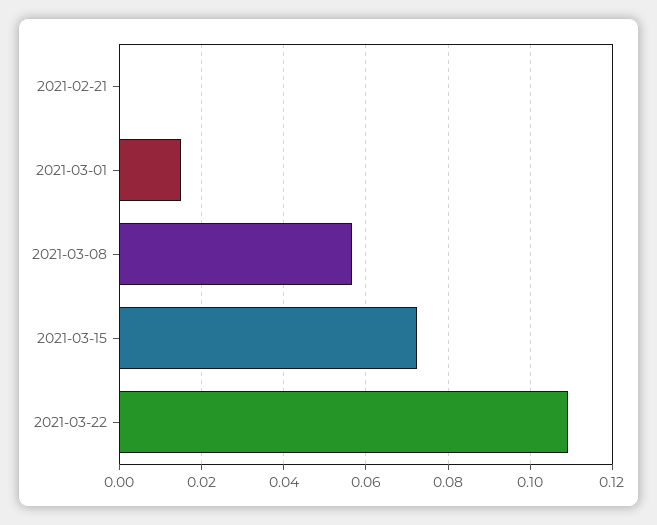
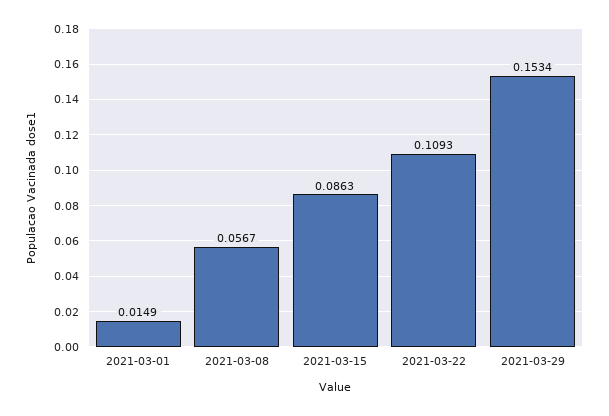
2021-02-21: 0 -> none
2021-03-15: 0.072 -> 0.0863
2021-03-29: none -> 0.1534

